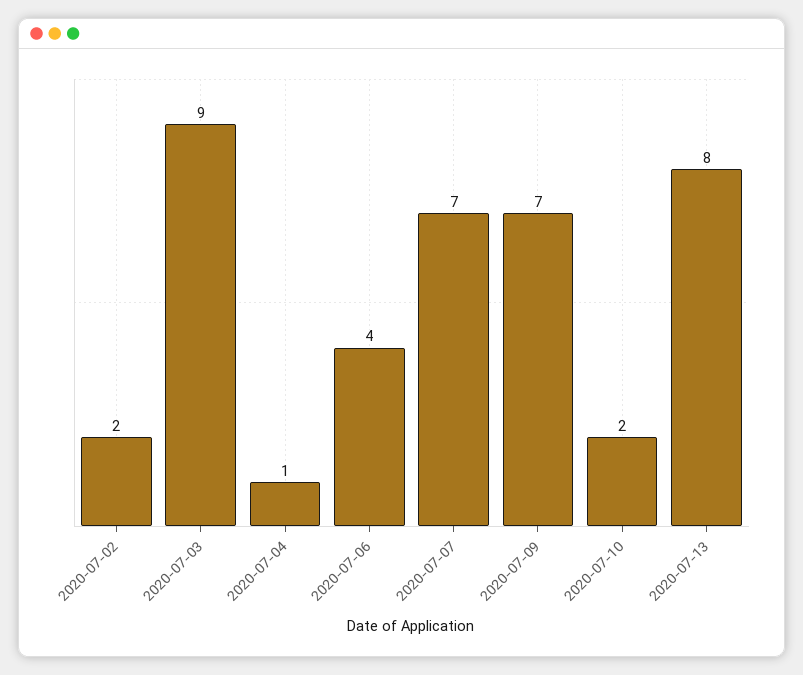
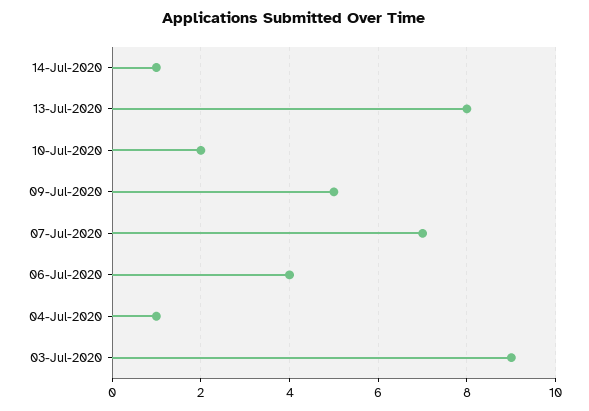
2020-07-02: 2 -> none
2020-07-09: 7 -> 5
14-Jul-2020: none -> 1

